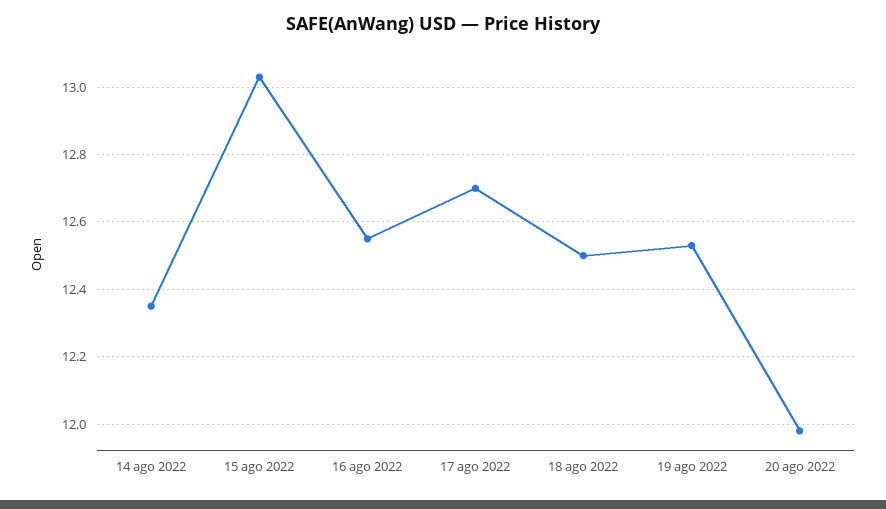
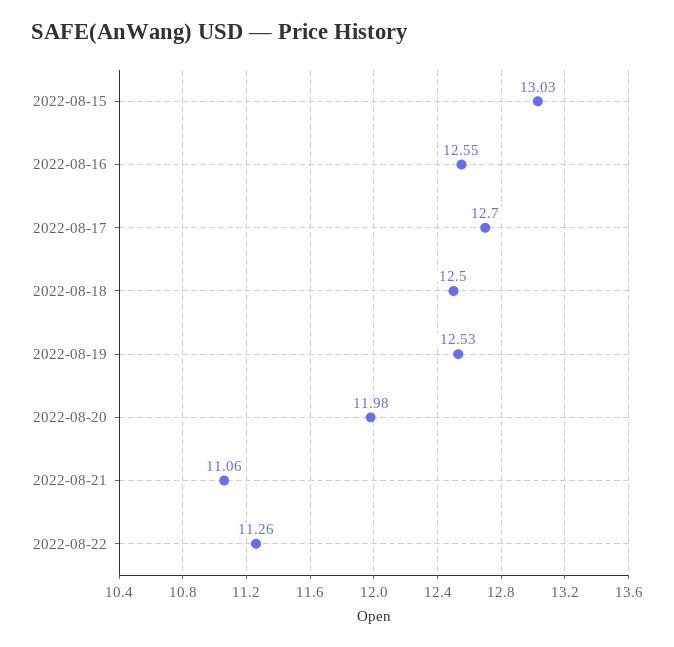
14 ago 2022: 12.35 -> none
2022-08-21: none -> 11.06
2022-08-22: none -> 11.26

